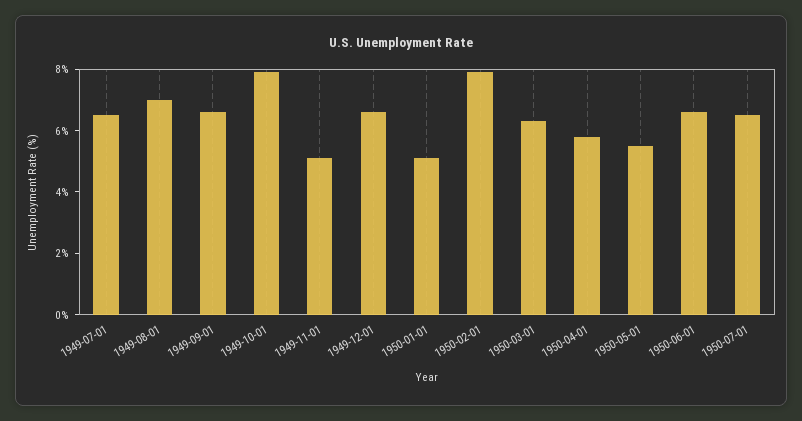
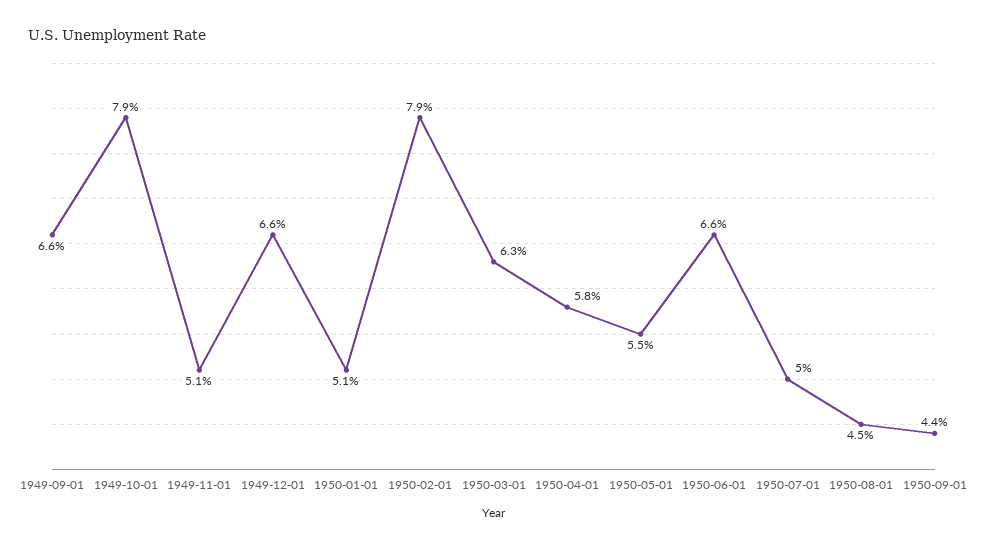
1949-07-01: 6.5 -> none
1949-08-01: 7 -> none
1950-07-01: 6.5 -> 5
1950-08-01: none -> 4.5
1950-09-01: none -> 4.4

